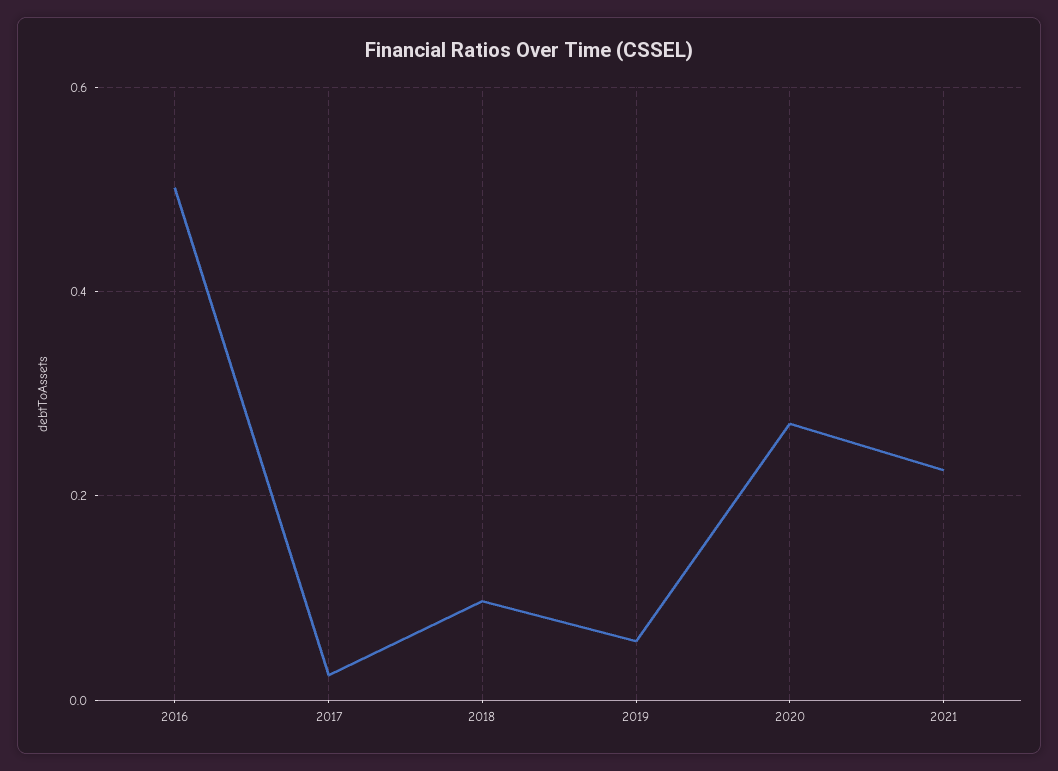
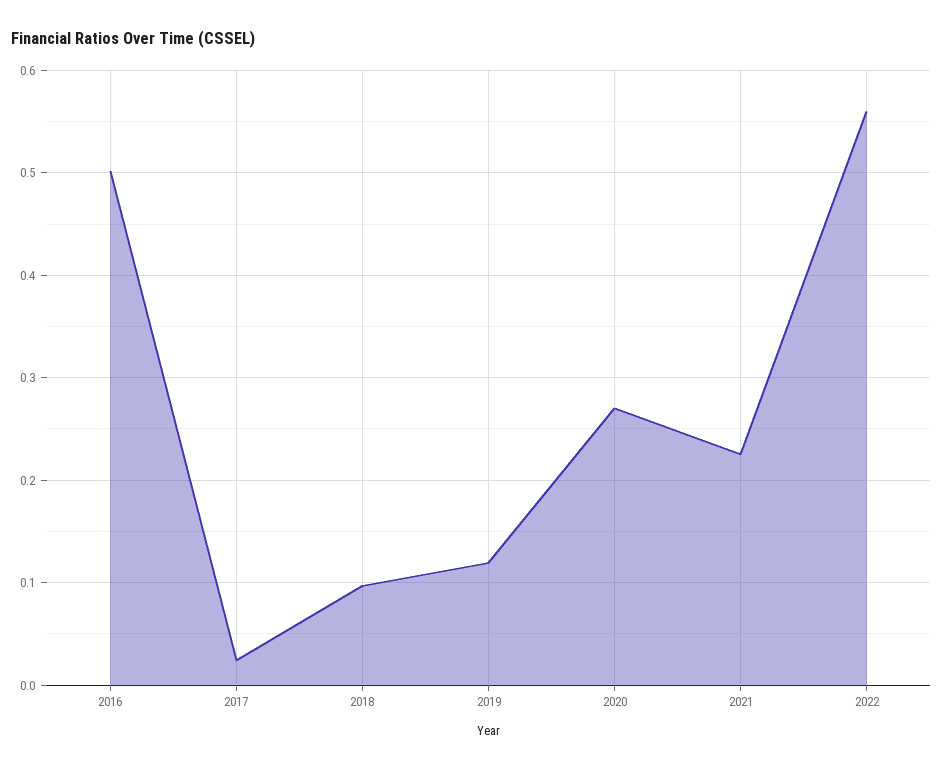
2019: 0.06 -> 0.12
2022: none -> 0.56

